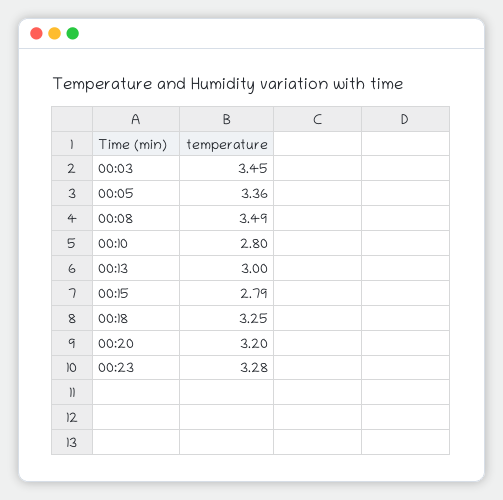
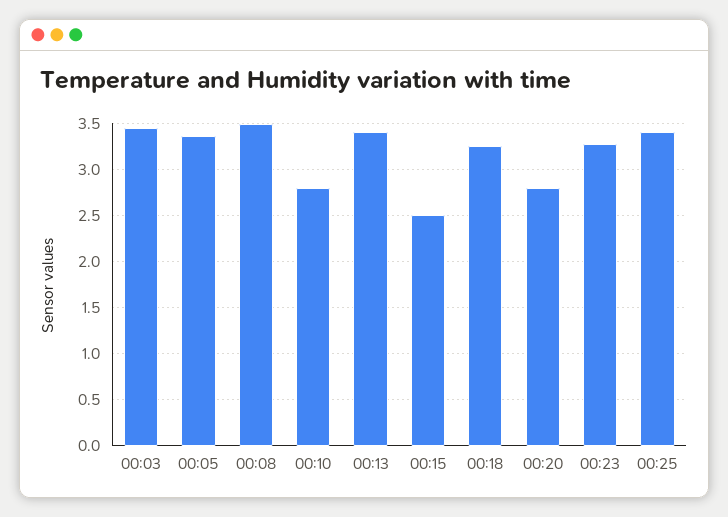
00:13: 3 -> 3.4
00:15: 2.79 -> 2.5
00:20: 3.2 -> 2.8
00:25: none -> 3.4

